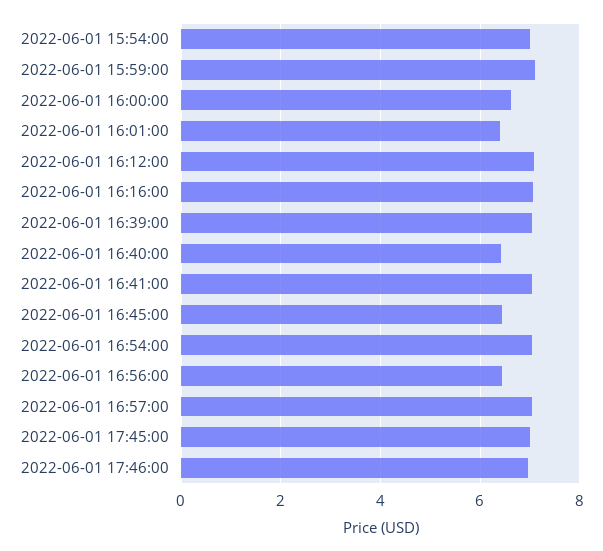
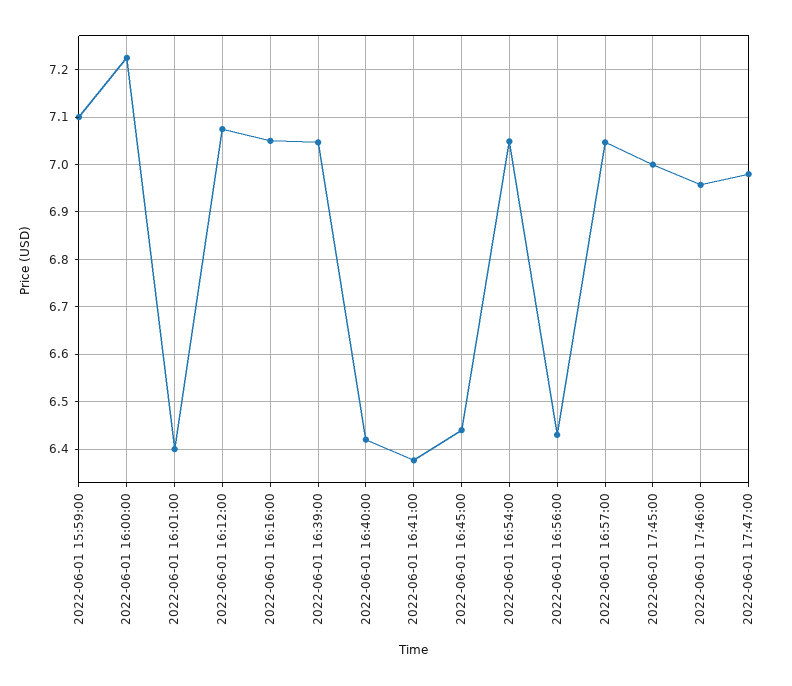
2022-06-01 15:54:00: 7 -> none
2022-06-01 16:00:00: 6.6 -> 7.22
2022-06-01 16:41:00: 7 -> 6.38
2022-06-01 17:47:00: none -> 6.98

